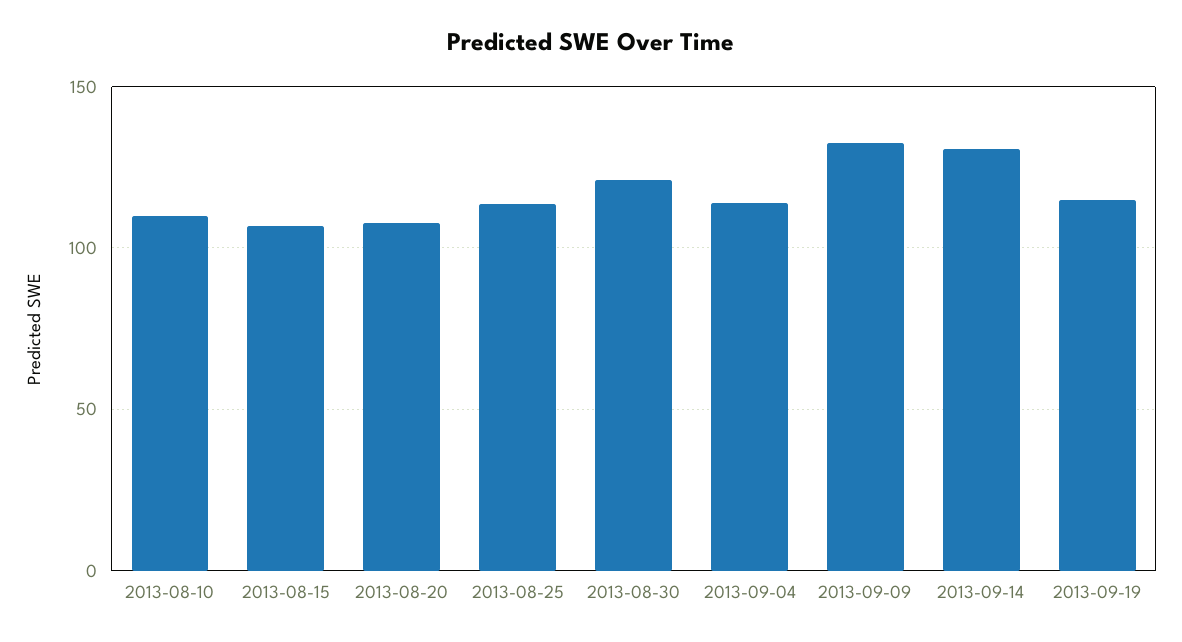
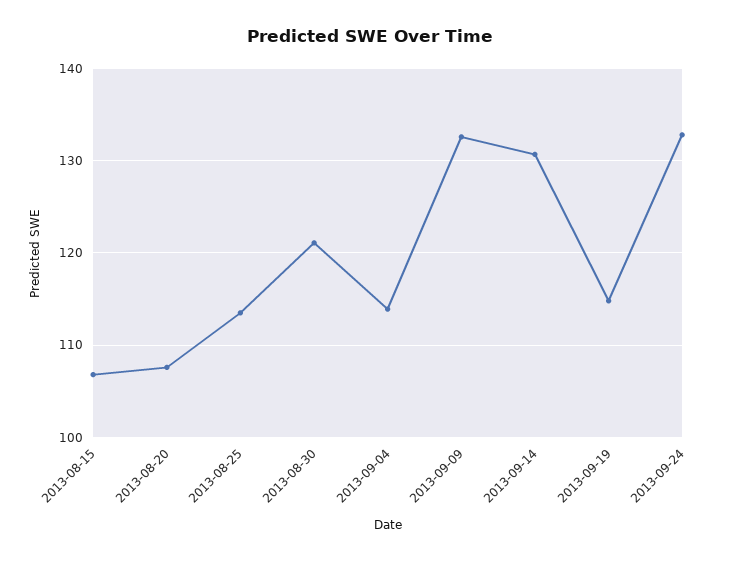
2013-08-10: 110 -> none
2013-09-24: none -> 133

